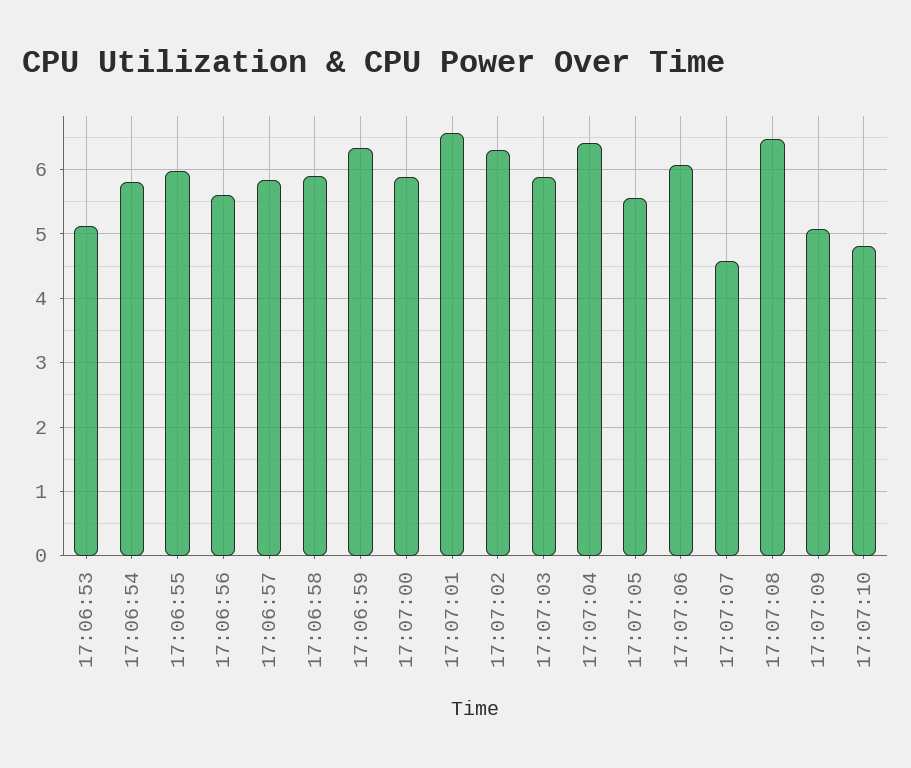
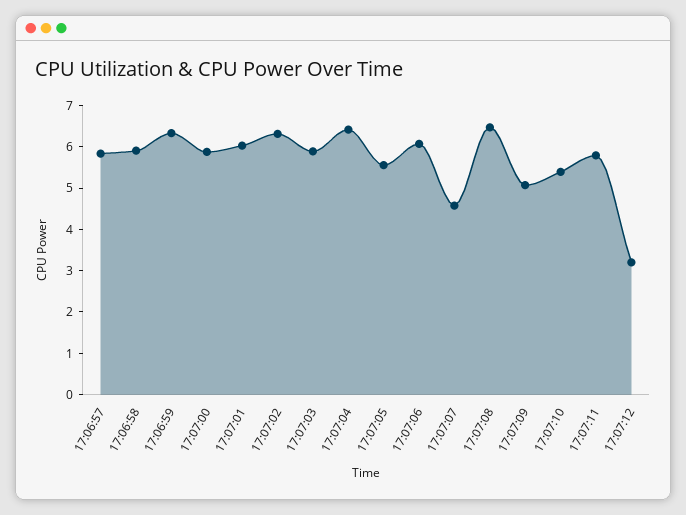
17:06:53: 5.1 -> none
17:06:54: 5.8 -> none
17:06:55: 6 -> none
17:06:56: 5.6 -> none
17:07:01: 6.6 -> 6
17:07:10: 4.8 -> 5.4
17:07:11: none -> 5.8
17:07:12: none -> 3.2

